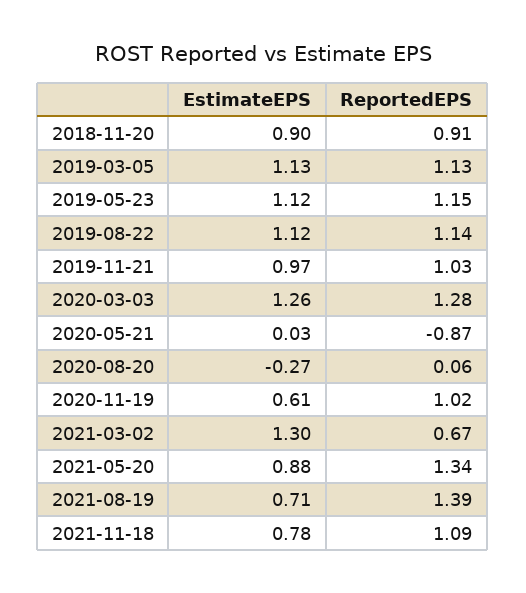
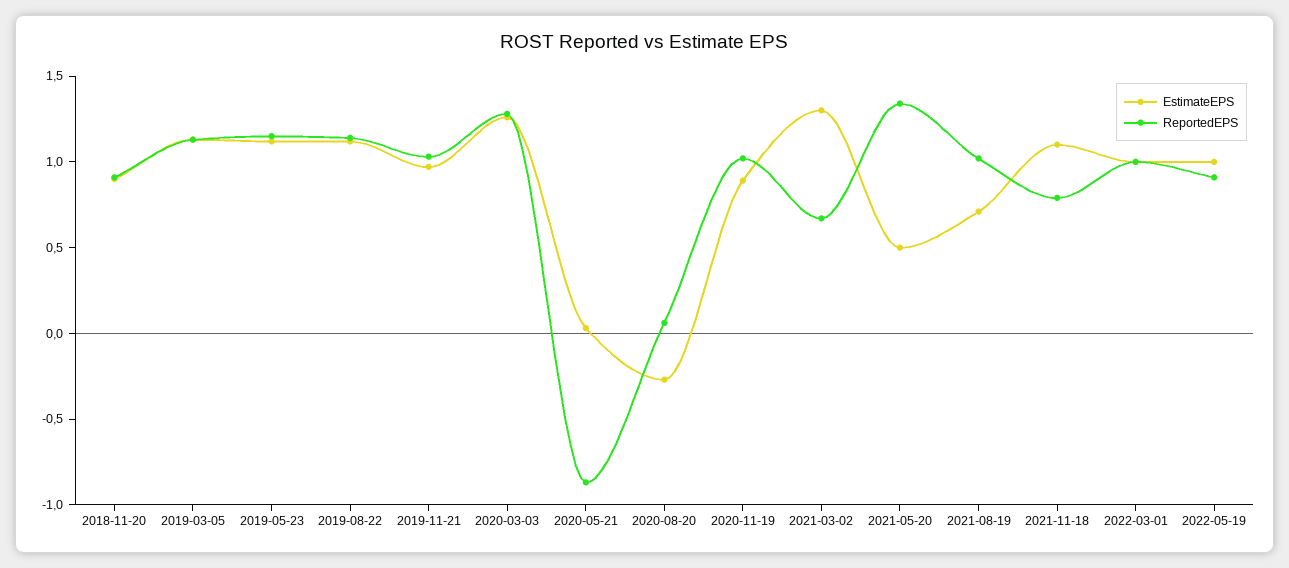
EstimateEPS, 2020-11-19: 0.61 -> 0.9
EstimateEPS, 2021-05-20: 0.88 -> 0.5
ReportedEPS, 2021-08-19: 1.39 -> 1
EstimateEPS, 2021-11-18: 0.78 -> 1.1
ReportedEPS, 2021-11-18: 1.09 -> 0.8
EstimateEPS, 2022-03-01: none -> 1
ReportedEPS, 2022-03-01: none -> 1
EstimateEPS, 2022-05-19: none -> 1
ReportedEPS, 2022-05-19: none -> 0.9

